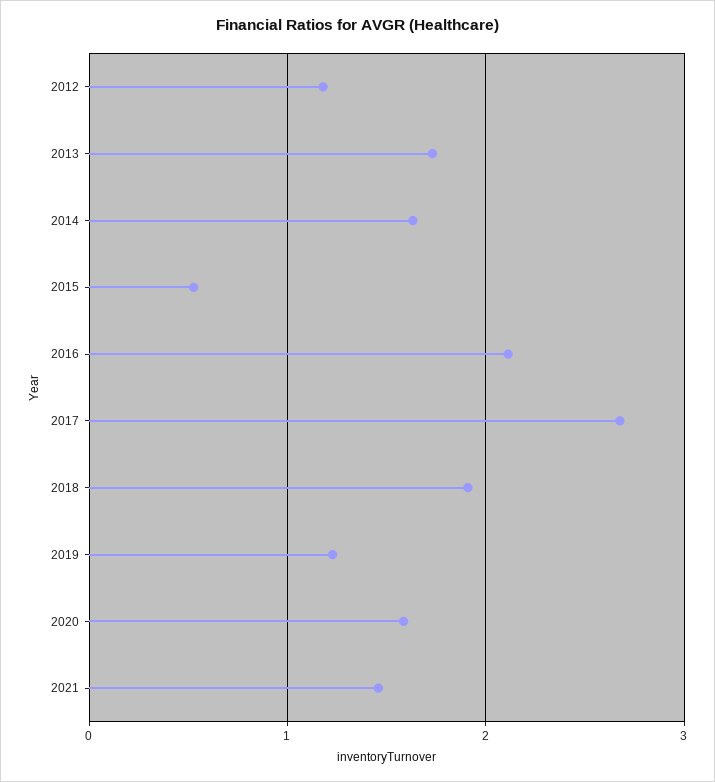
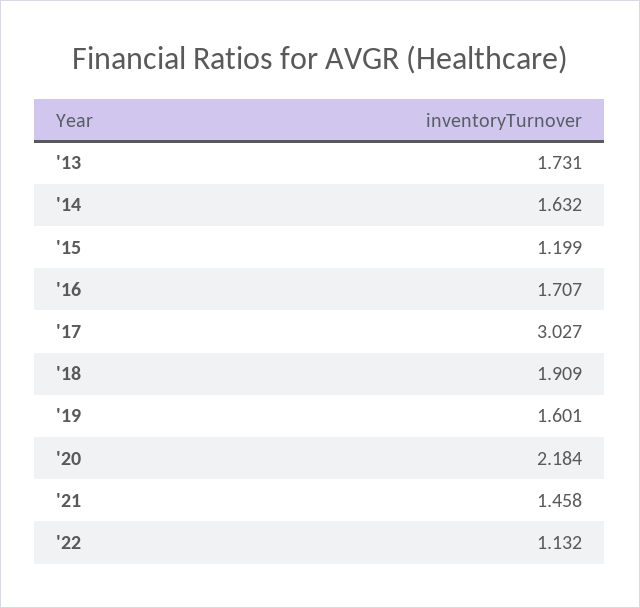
2012: 1.2 -> none
2015: 0.5 -> 1.199
2016: 2.1 -> 1.707
2017: 2.7 -> 3.027
2019: 1.2 -> 1.601
2020: 1.6 -> 2.184
'22: none -> 1.132

